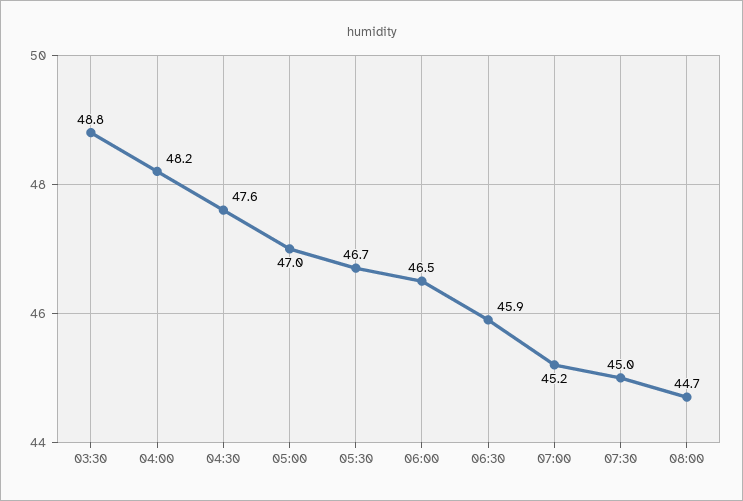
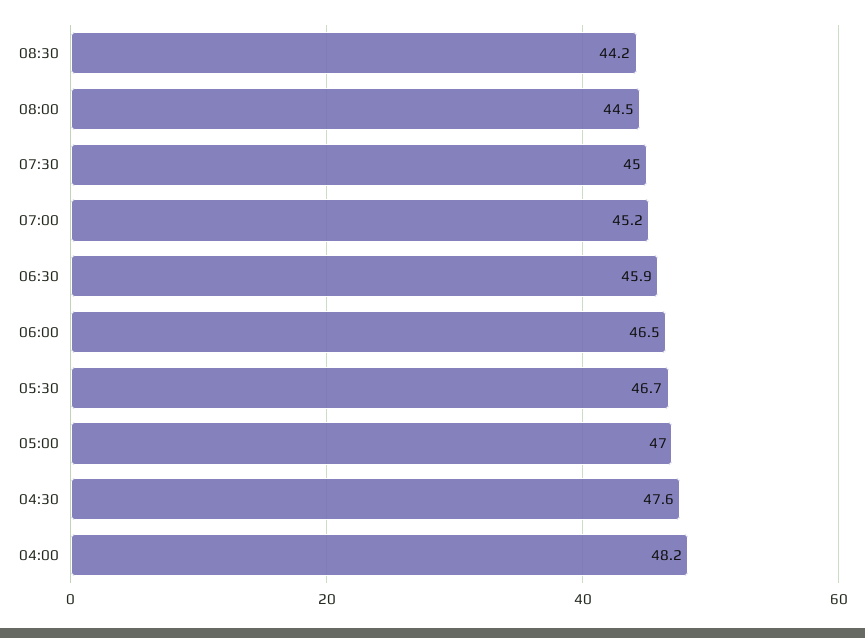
03:30: 48.8 -> none
08:00: 44.7 -> 44.5
08:30: none -> 44.2

